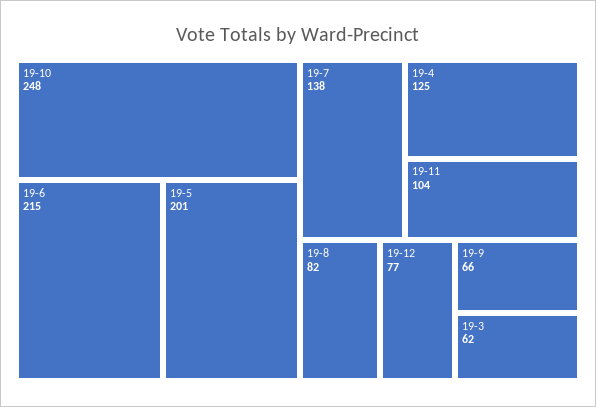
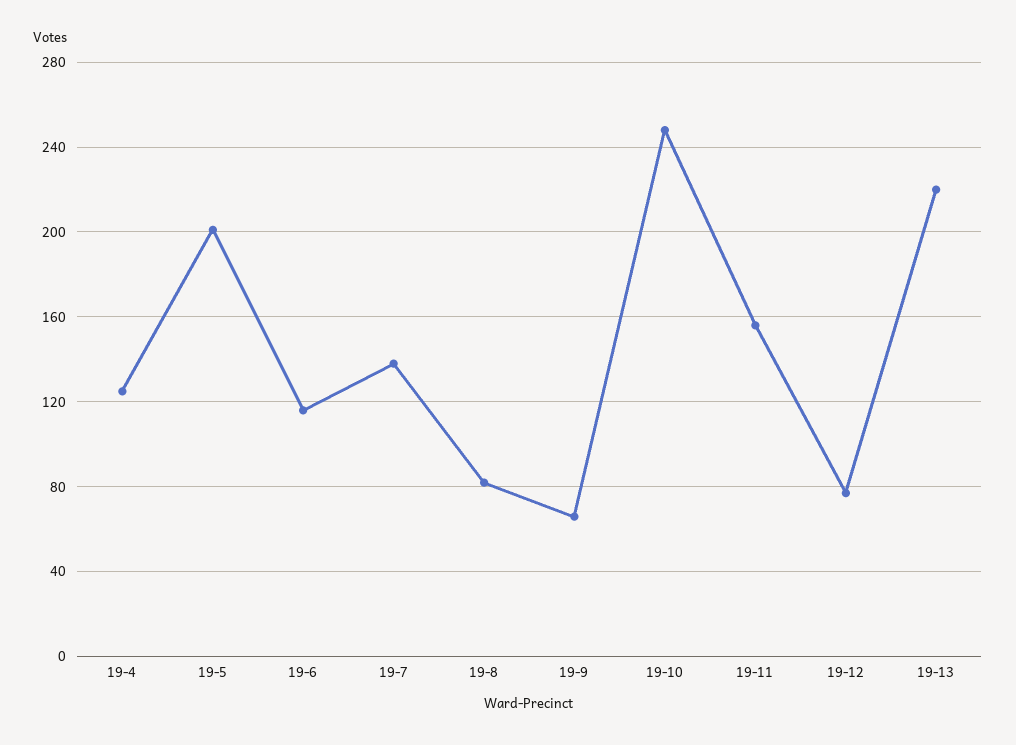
19-6: 215 -> 115
19-11: 104 -> 155
19-3: 62 -> none
19-13: none -> 220

